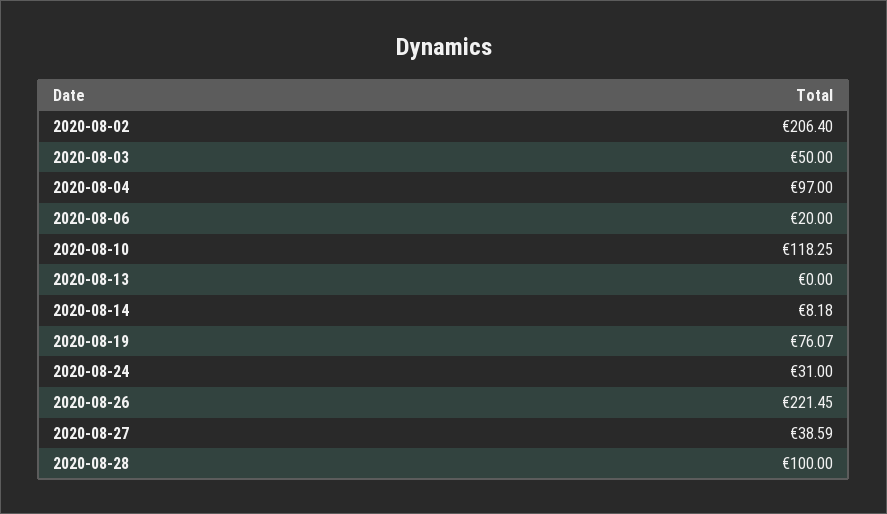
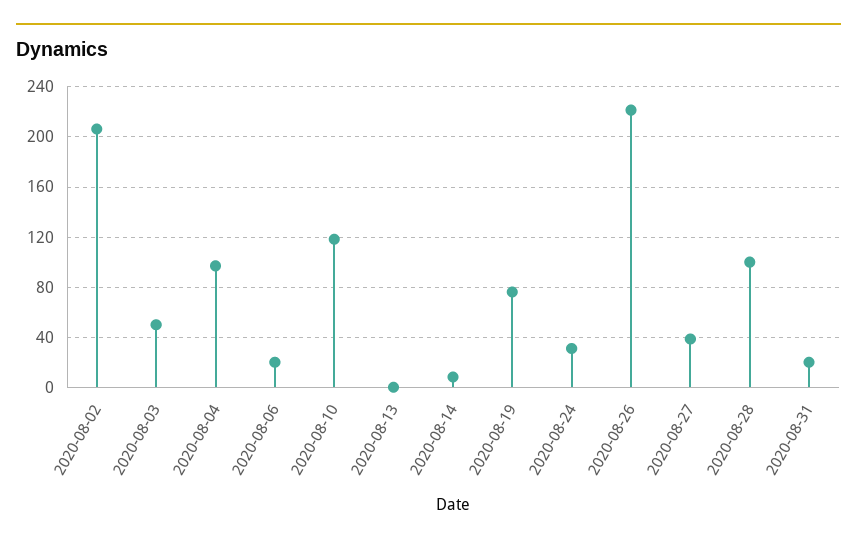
2020-08-31: none -> 20

